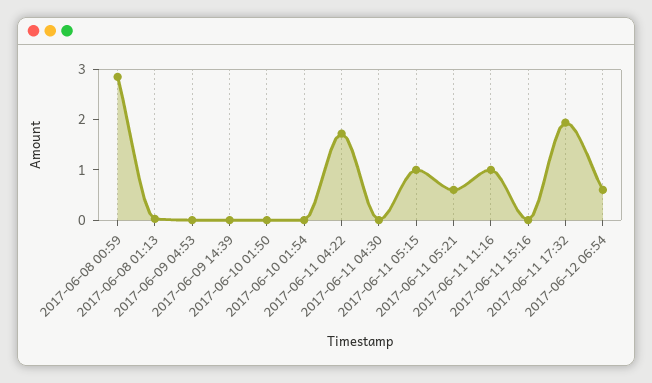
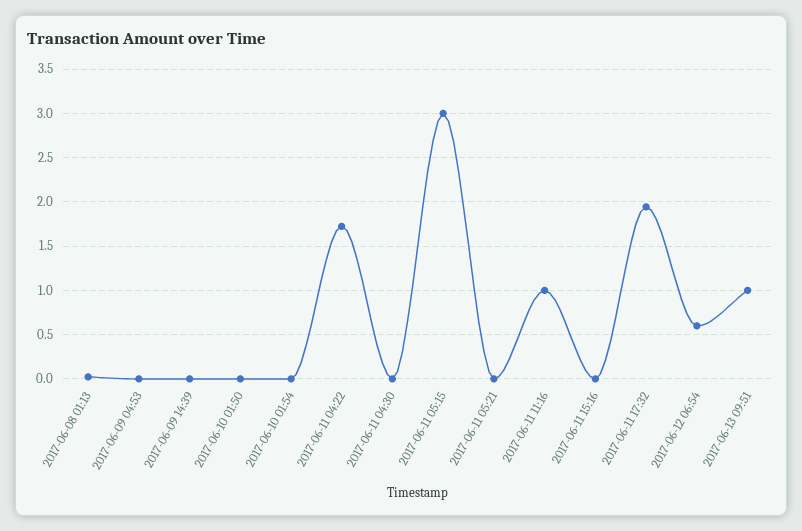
2017-06-08 00:59: 2.8 -> none
2017-06-11 05:15: 1 -> 3
2017-06-11 05:21: 0.6 -> 0
2017-06-13 09:51: none -> 1

